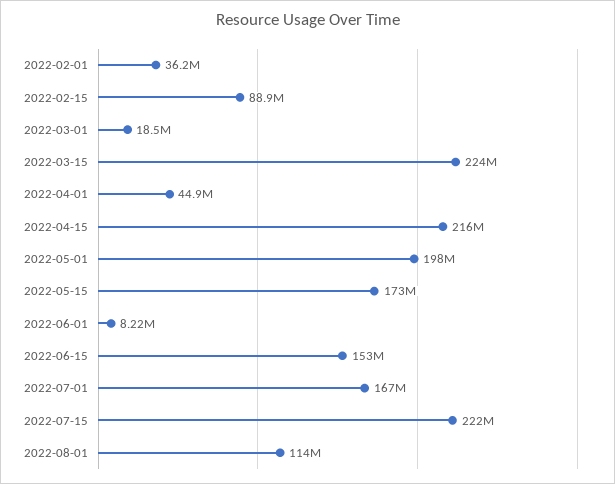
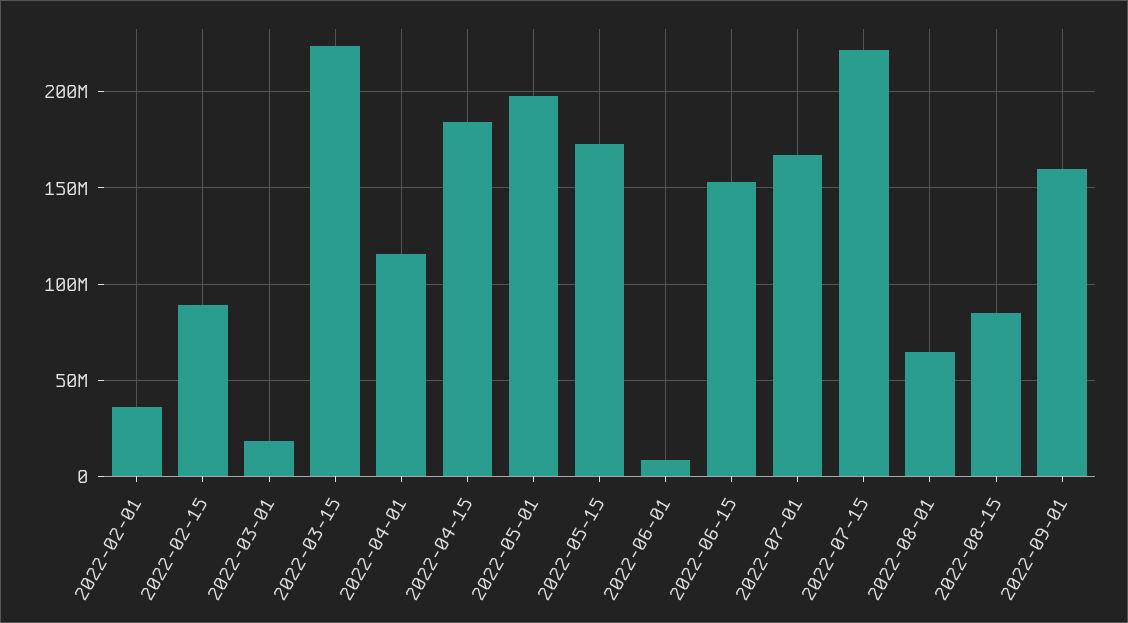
2022-04-01: 44900000 -> 115000000
2022-04-15: 216000000 -> 185000000
2022-08-01: 114000000 -> 65000000
2022-08-15: none -> 85000000
2022-09-01: none -> 160000000

